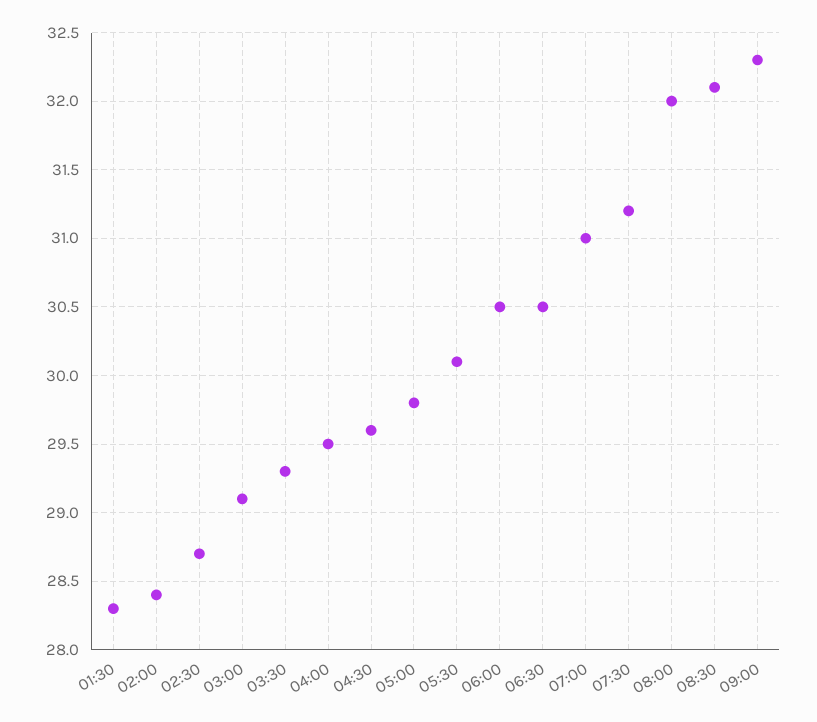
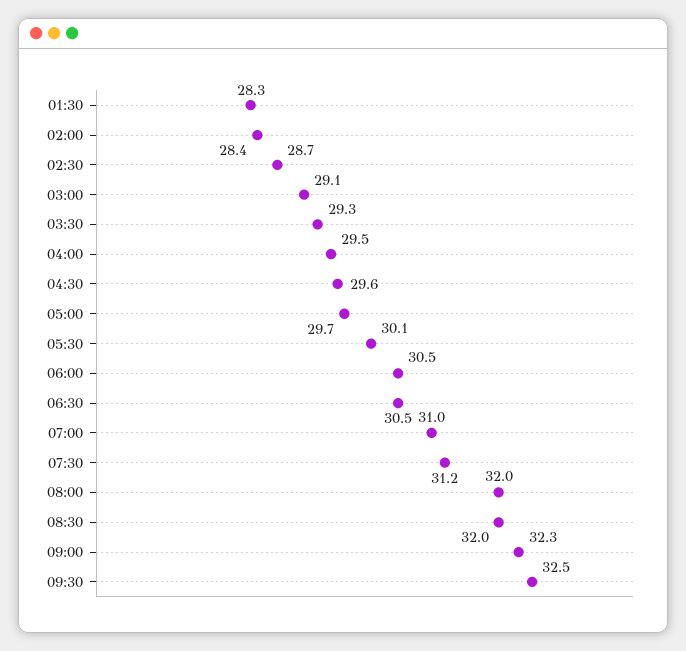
05:00: 29.8 -> 29.7
08:30: 32.1 -> 32
09:30: none -> 32.5

